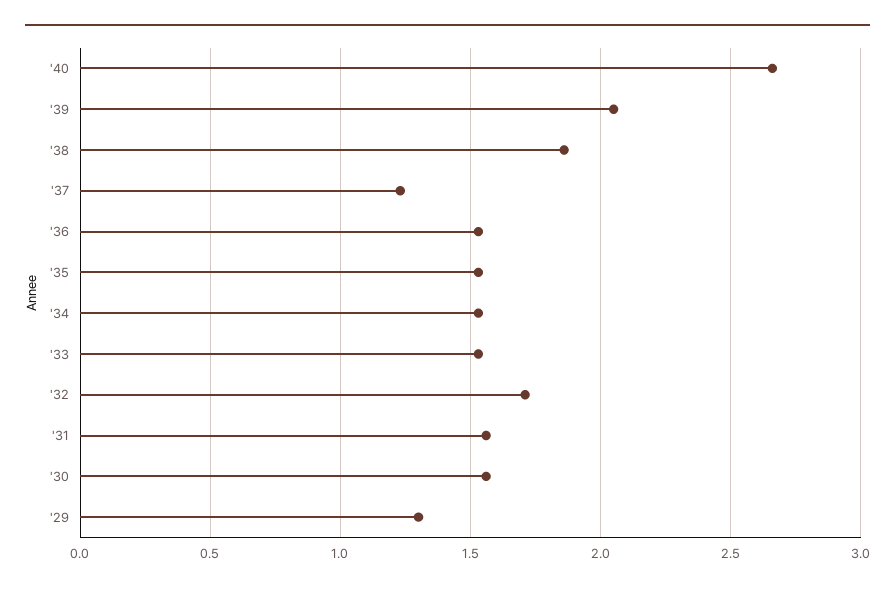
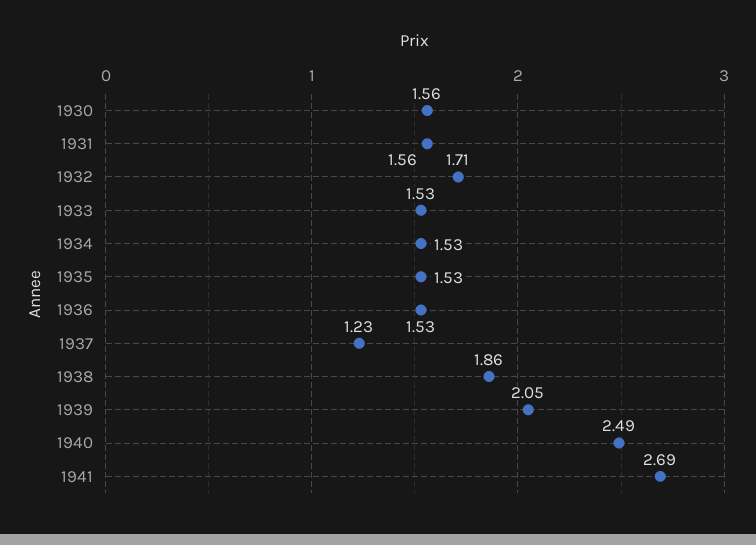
'40: 2.65 -> 2.49
'29: 1.3 -> none
1941: none -> 2.69

